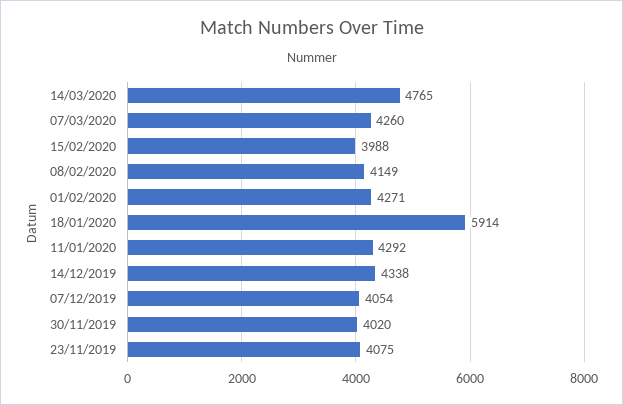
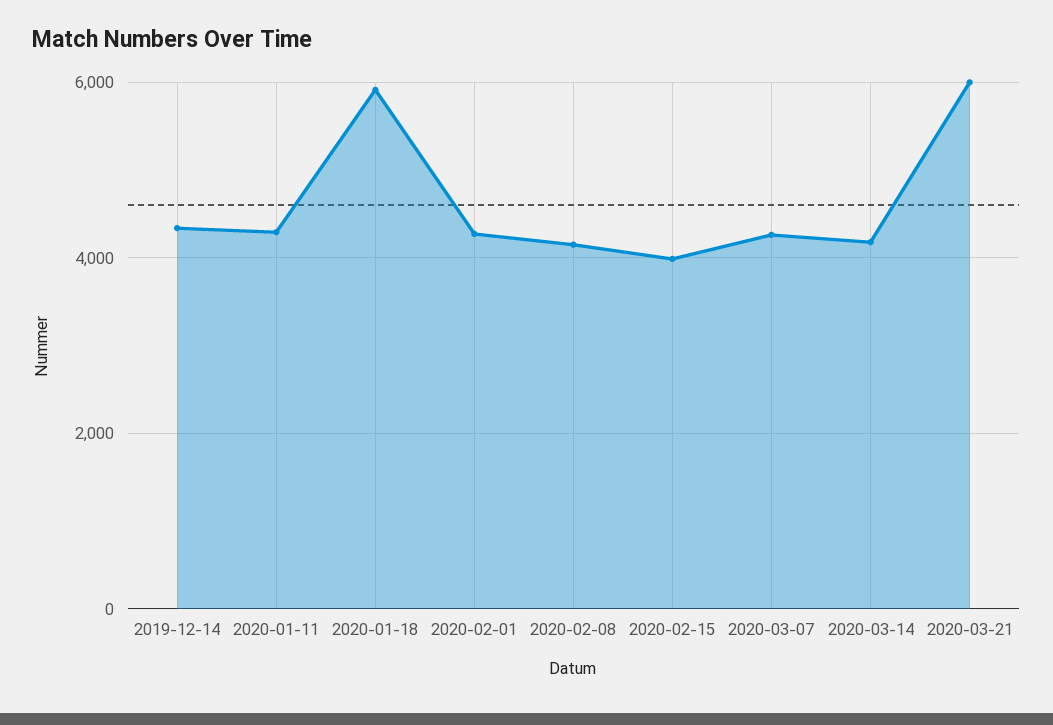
14/03/2020: 4765 -> 4200
07/12/2019: 4054 -> none
30/11/2019: 4020 -> none
23/11/2019: 4075 -> none
2020-03-21: none -> 6000

